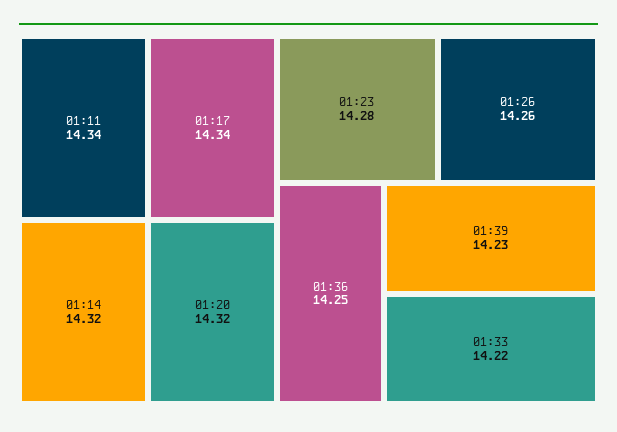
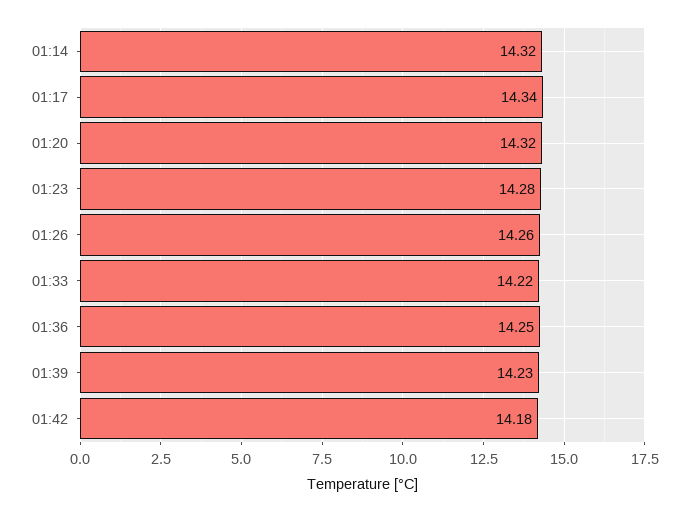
01:11: 14.34 -> none
01:42: none -> 14.18

